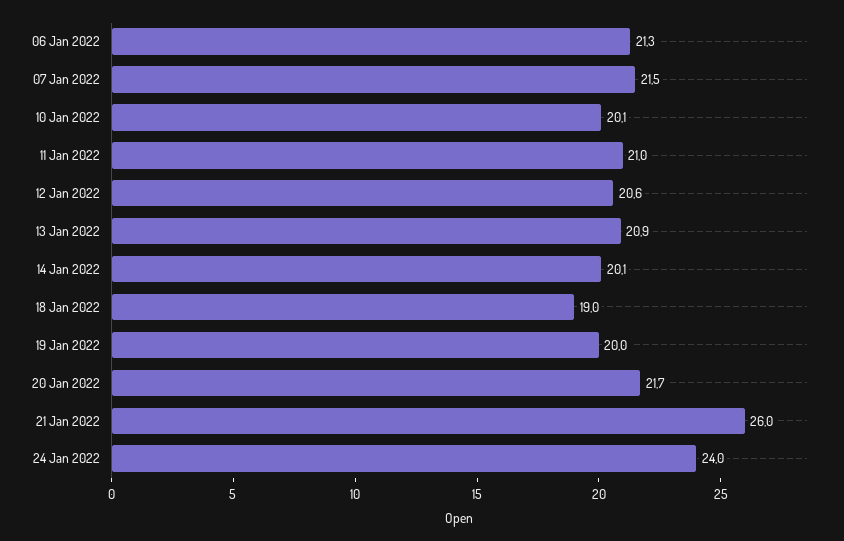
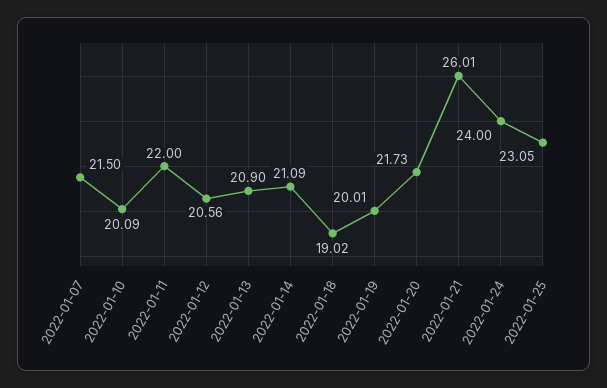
06 Jan 2022: 21.3 -> none
11 Jan 2022: 21 -> 22
14 Jan 2022: 20.1 -> 21.09
2022-01-25: none -> 23.05

